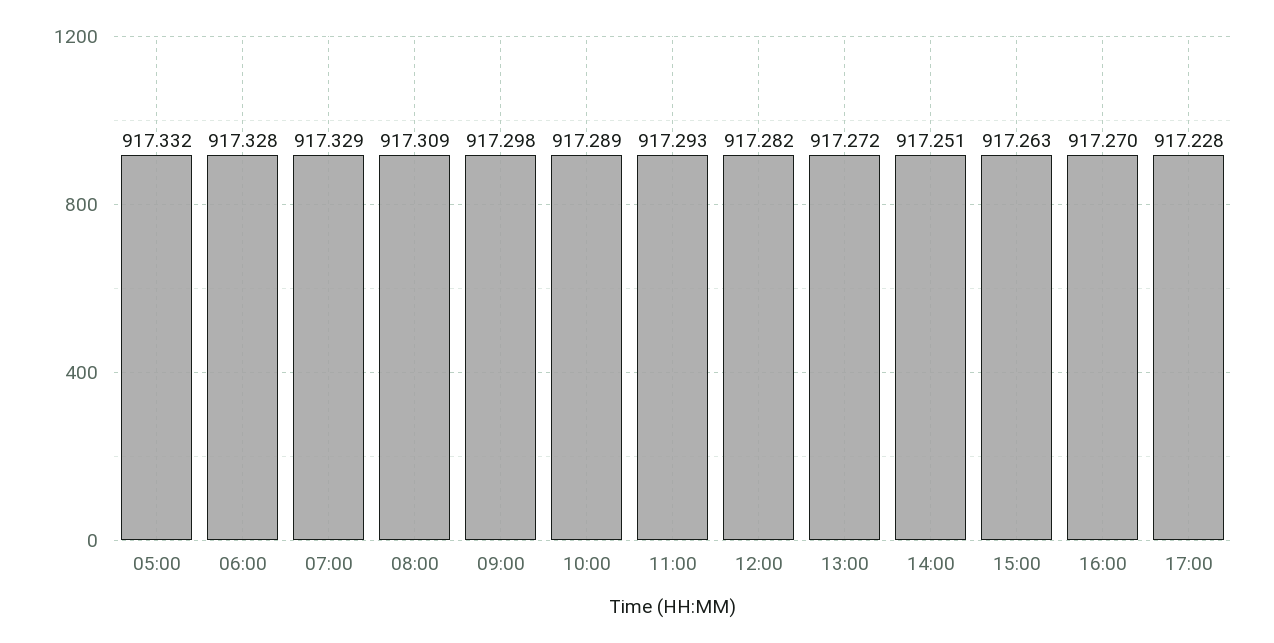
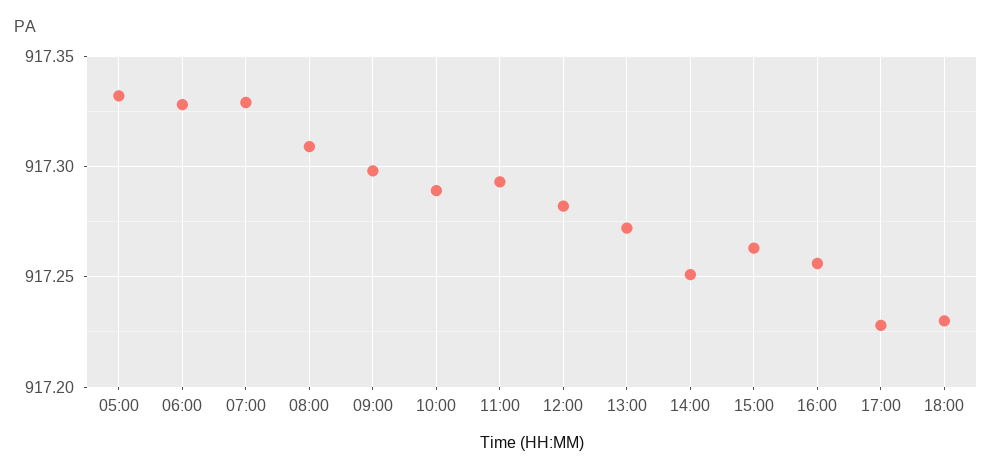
16:00: 917.27 -> 917.255
18:00: none -> 917.23

